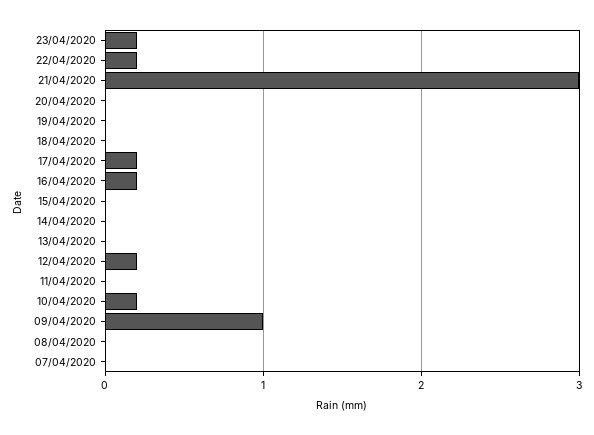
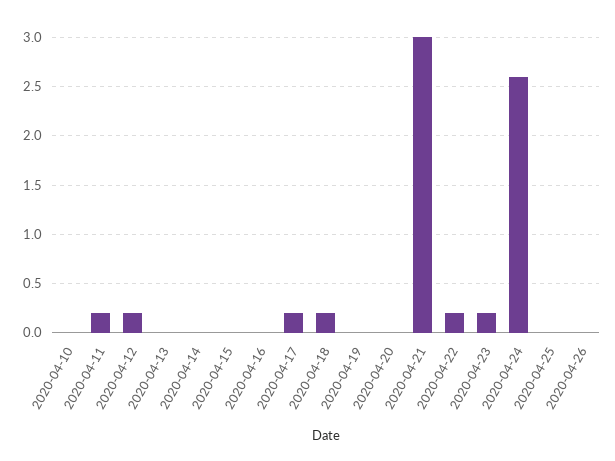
18/04/2020: 0 -> 0.2
16/04/2020: 0.2 -> 0
11/04/2020: 0 -> 0.2
10/04/2020: 0.2 -> 0
09/04/2020: 1 -> none
08/04/2020: 0 -> none
07/04/2020: 0 -> none
2020-04-24: none -> 2.6
2020-04-25: none -> 0
2020-04-26: none -> 0

